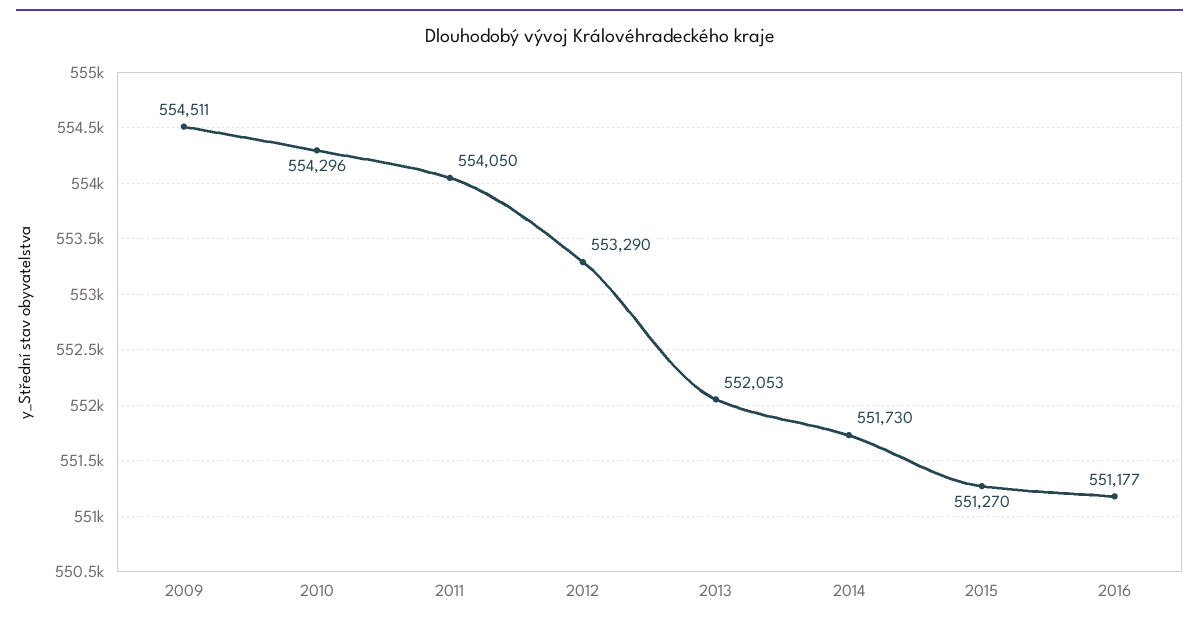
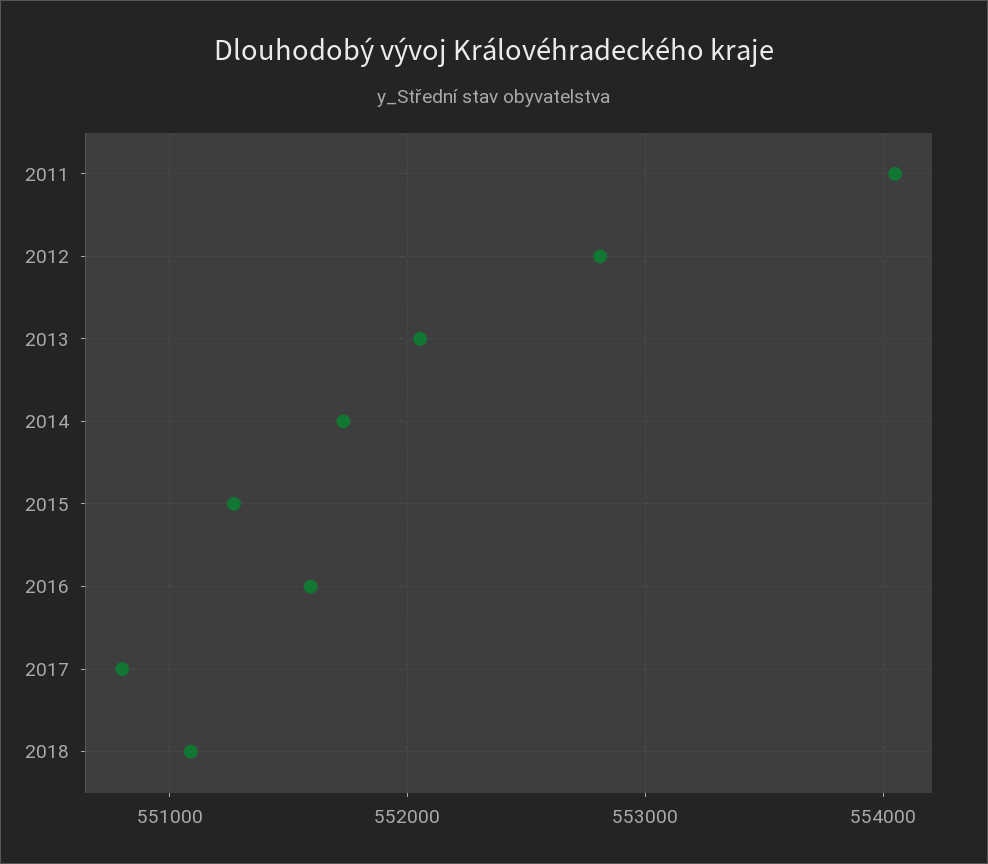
2009: 554511 -> none
2010: 554296 -> none
2012: 553290 -> 552800
2016: 551177 -> 551600
2017: none -> 550800
2018: none -> 551100

